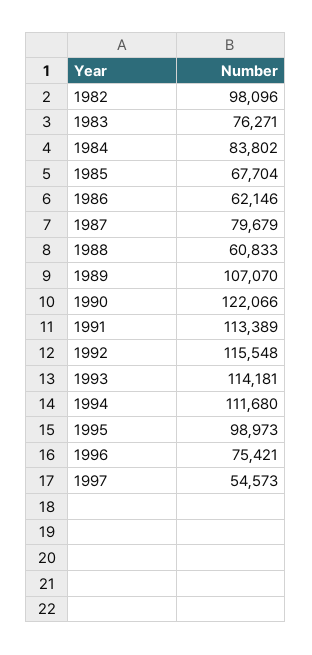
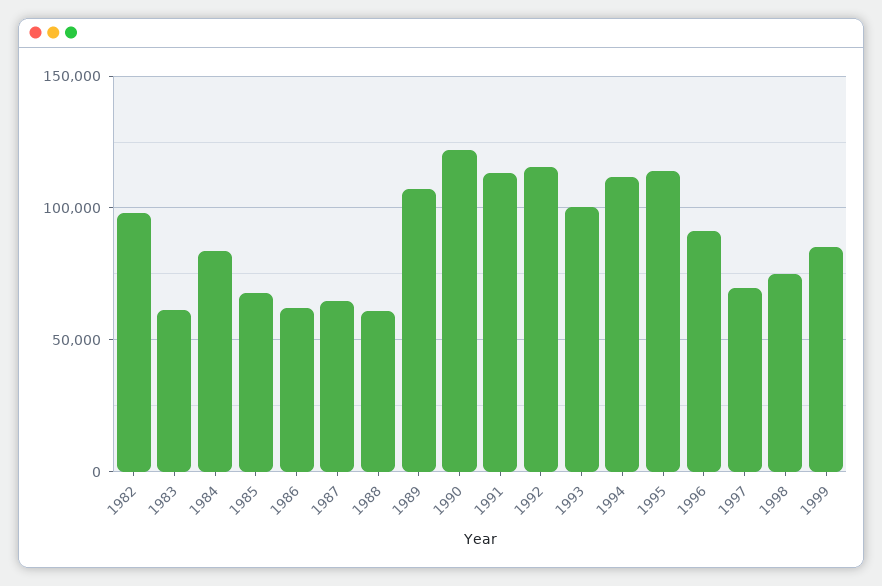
1983: 76271 -> 60000
1987: 79679 -> 65000
1993: 114181 -> 100000
1995: 98973 -> 115000
1996: 75421 -> 90000
1997: 54573 -> 70000
1998: none -> 75000
1999: none -> 85000

